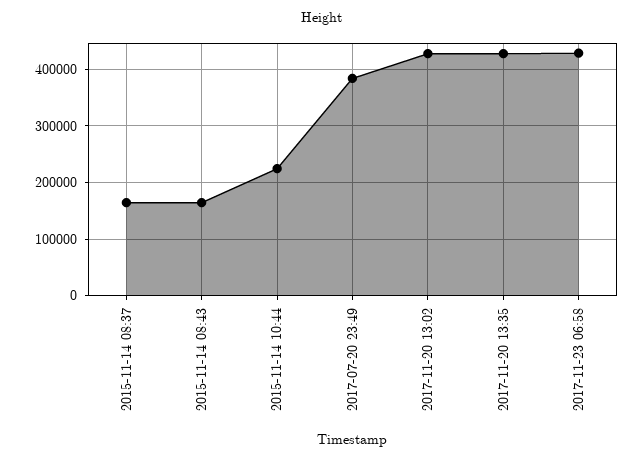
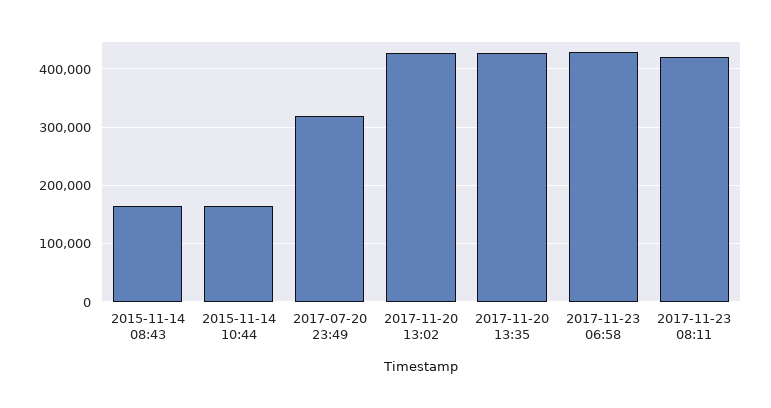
2015-11-14 08:37: 160000 -> none
2015-11-14 10:44: 220000 -> 160000
2017-07-20 23:49: 380000 -> 320000
2017-11-23 08:11: none -> 420000

